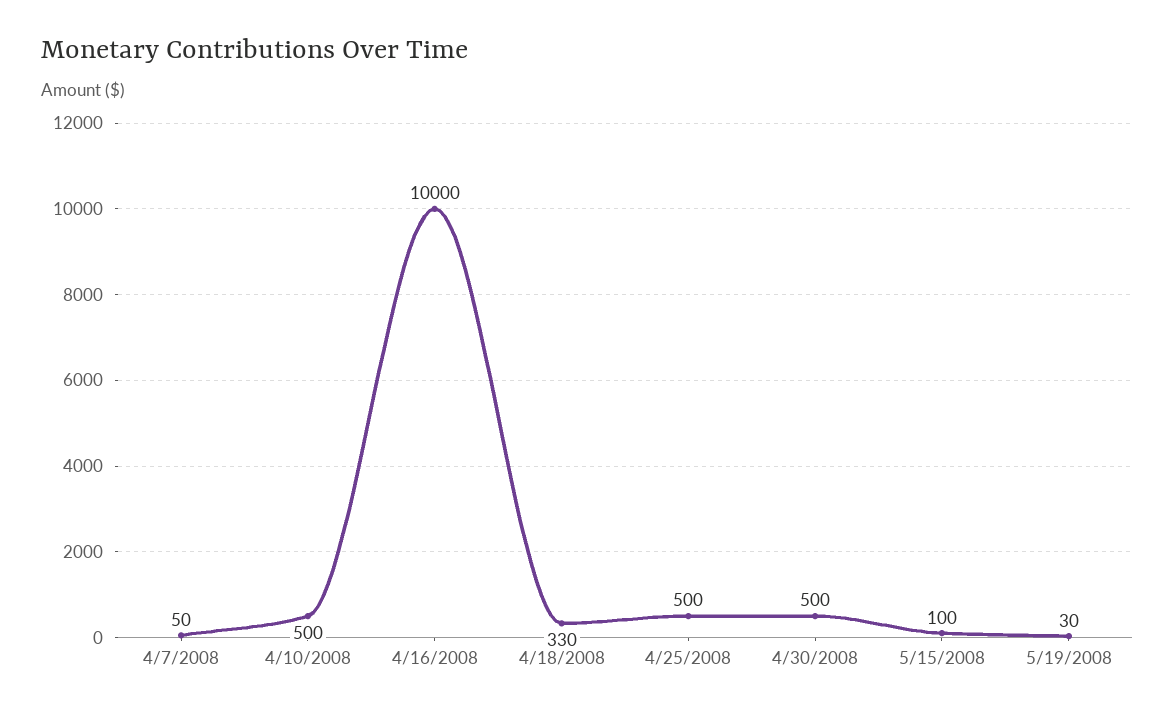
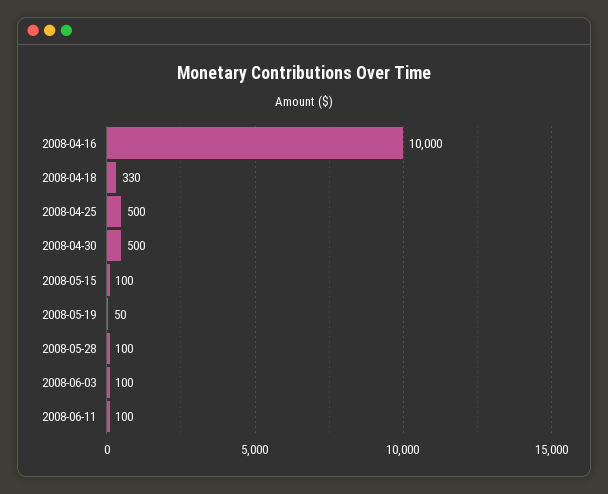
4/7/2008: 50 -> none
4/10/2008: 500 -> none
5/19/2008: 30 -> 50
2008-05-28: none -> 100
2008-06-03: none -> 100
2008-06-11: none -> 100

